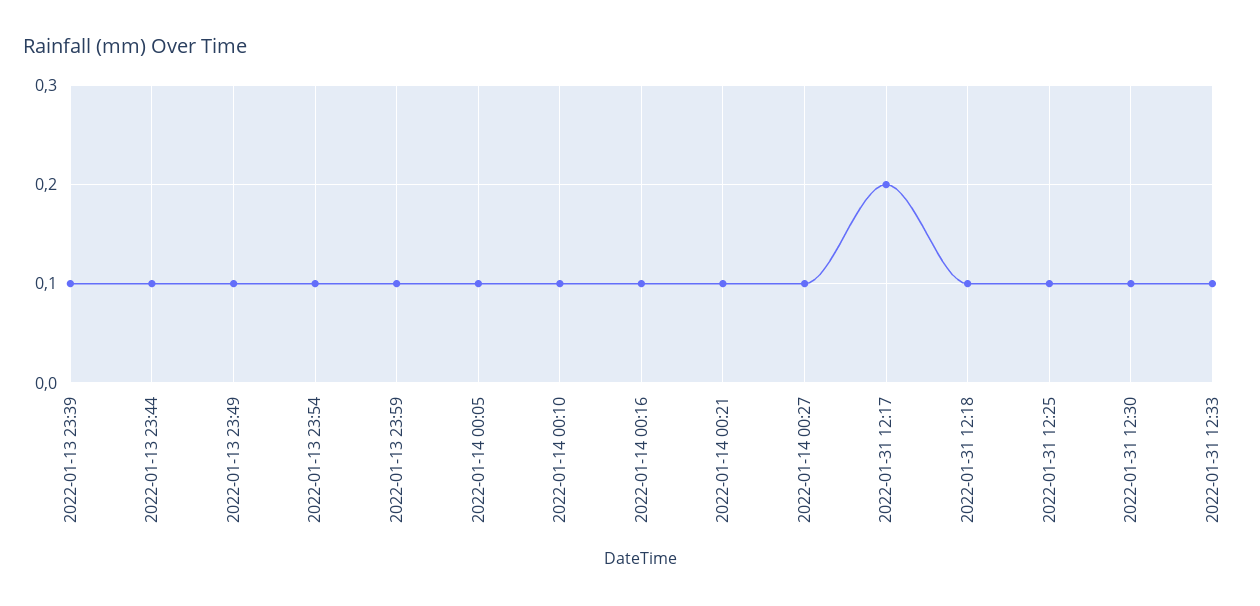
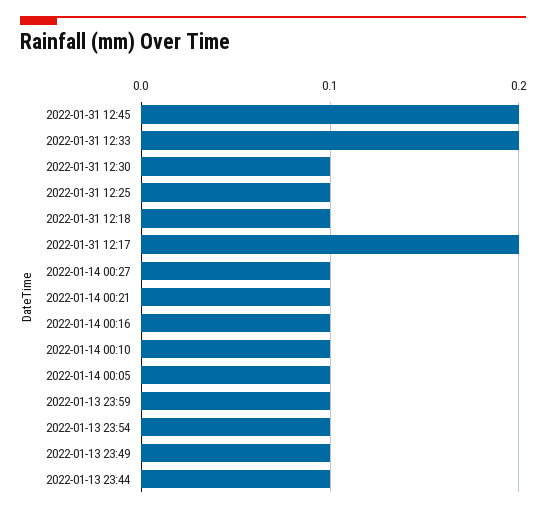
2022-01-13 23:39: 0.1 -> none
2022-01-31 12:33: 0.1 -> 0.2
2022-01-31 12:45: none -> 0.2

